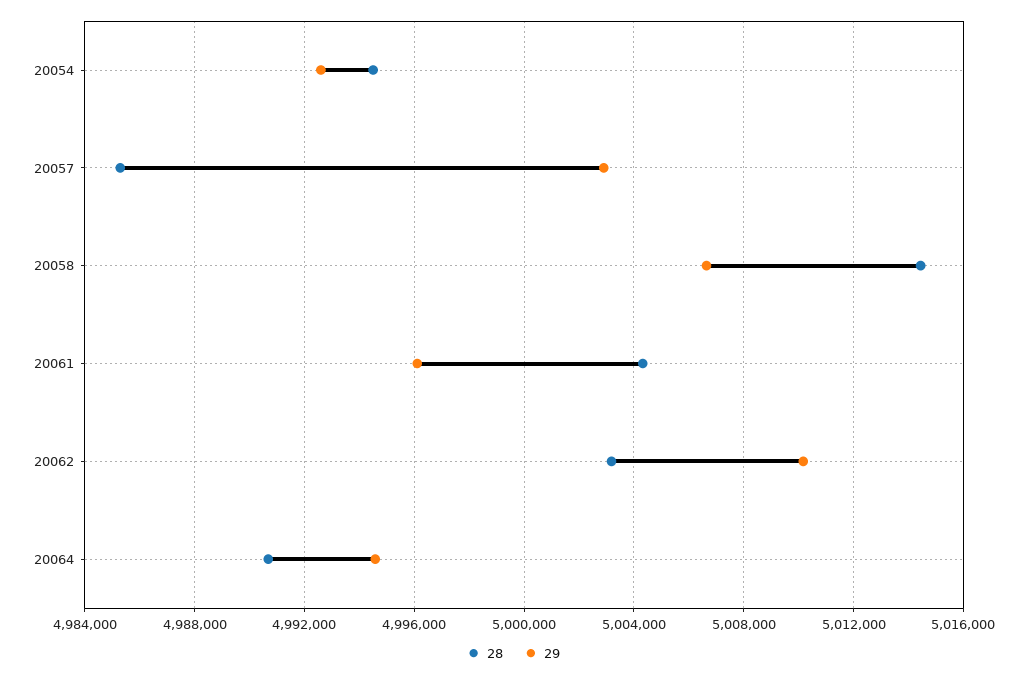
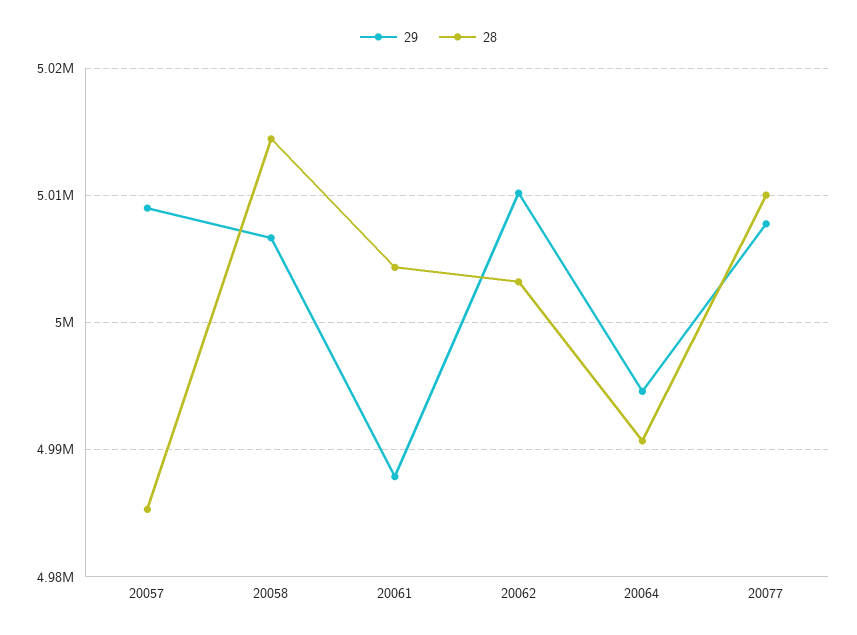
28, 20054: 4994500 -> none
29, 20054: 4992500 -> none
29, 20057: 5003000 -> 5009000
29, 20061: 4996000 -> 4988000
29, 20077: none -> 5008000
28, 20077: none -> 5010000

